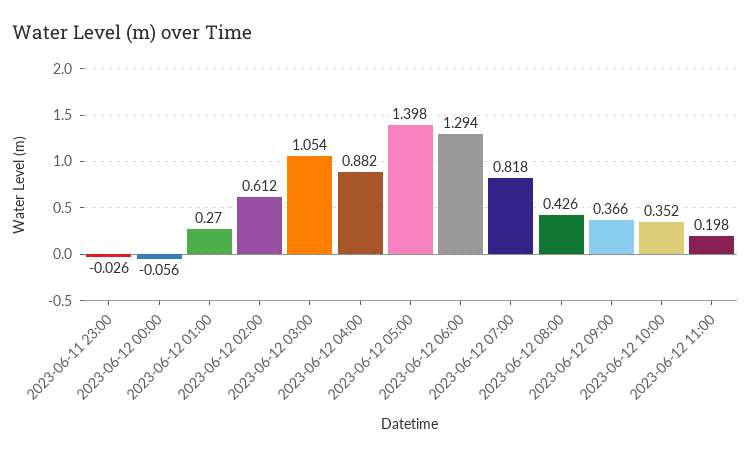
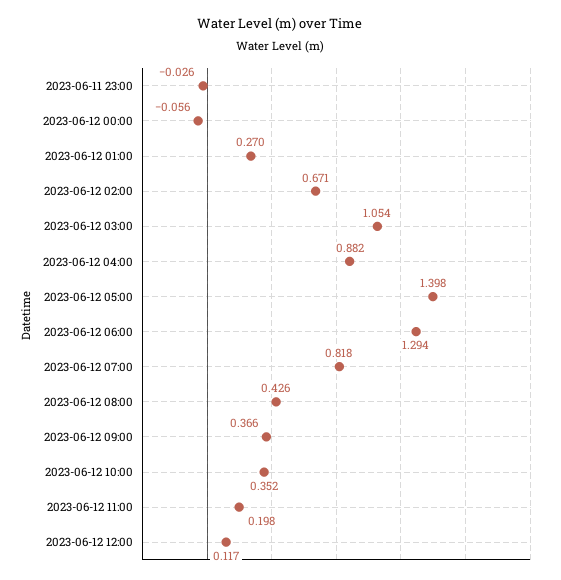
2023-06-12 02:00: 0.612 -> 0.671
2023-06-12 12:00: none -> 0.117

